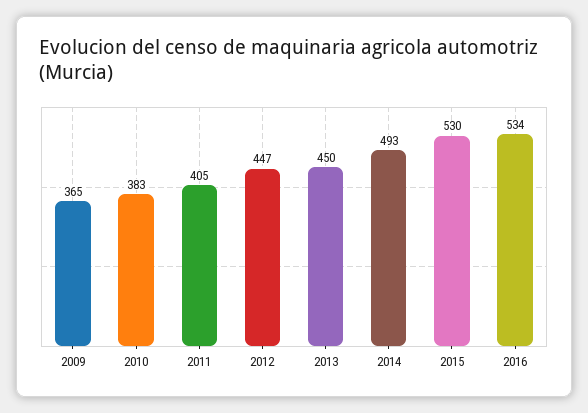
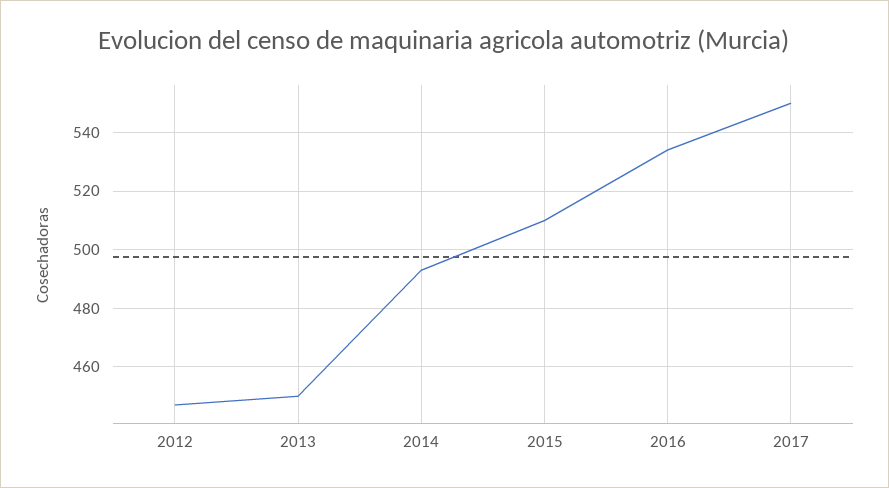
2009: 365 -> none
2010: 383 -> none
2011: 405 -> none
2015: 530 -> 510
2017: none -> 550

